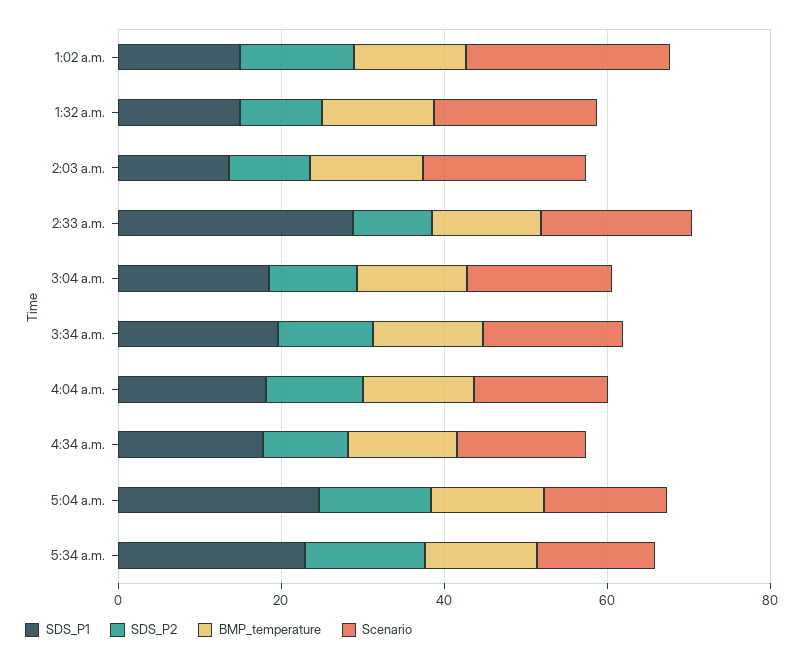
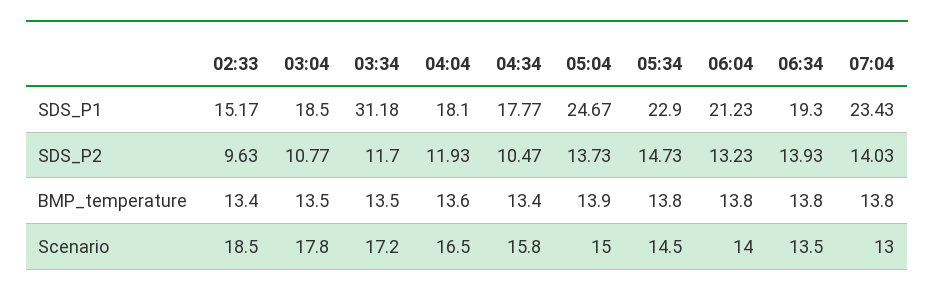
SDS_P1, 1:02 a.m.: 15 -> none
SDS_P2, 1:02 a.m.: 15 -> none
BMP_temperature, 1:02 a.m.: 15 -> none
Scenario, 1:02 a.m.: 25 -> none
SDS_P1, 1:32 a.m.: 15 -> none
SDS_P2, 1:32 a.m.: 10 -> none
BMP_temperature, 1:32 a.m.: 15 -> none
Scenario, 1:32 a.m.: 20 -> none
SDS_P1, 2:03 a.m.: 15 -> none
SDS_P2, 2:03 a.m.: 10 -> none
BMP_temperature, 2:03 a.m.: 15 -> none
Scenario, 2:03 a.m.: 20 -> none
SDS_P1, 2:33 a.m.: 30 -> 15.17
SDS_P1, 3:34 a.m.: 20 -> 31.18
SDS_P1, 06:04: none -> 21.23
SDS_P1, 06:34: none -> 19.3
SDS_P1, 07:04: none -> 23.43
SDS_P2, 06:04: none -> 13.23
SDS_P2, 06:34: none -> 13.93
SDS_P2, 07:04: none -> 14.03
BMP_temperature, 06:04: none -> 13.8
BMP_temperature, 06:34: none -> 13.8
BMP_temperature, 07:04: none -> 13.8
Scenario, 06:04: none -> 14
Scenario, 06:34: none -> 13.5
Scenario, 07:04: none -> 13

